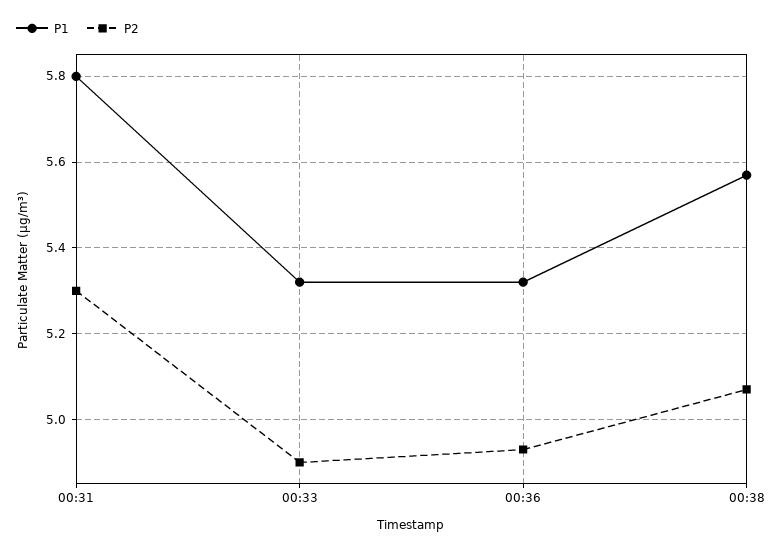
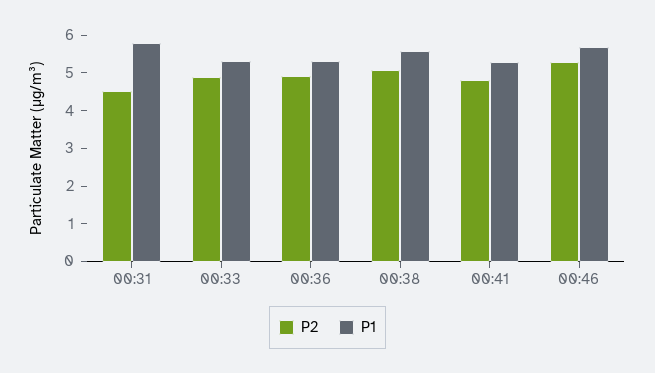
P2, 00:31: 5.3 -> 4.5
P2, 00:41: none -> 4.75
P1, 00:41: none -> 5.25
P2, 00:46: none -> 5.25
P1, 00:46: none -> 5.75

